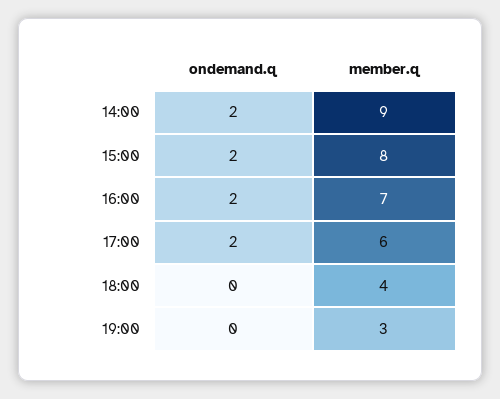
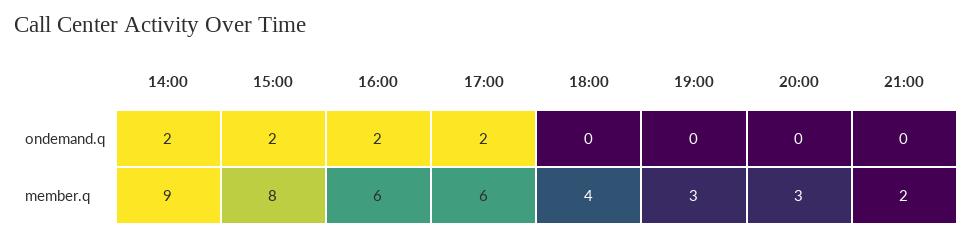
member.q, 16:00: 7 -> 6
ondemand.q, 20:00: none -> 0
ondemand.q, 21:00: none -> 0
member.q, 20:00: none -> 3
member.q, 21:00: none -> 2

